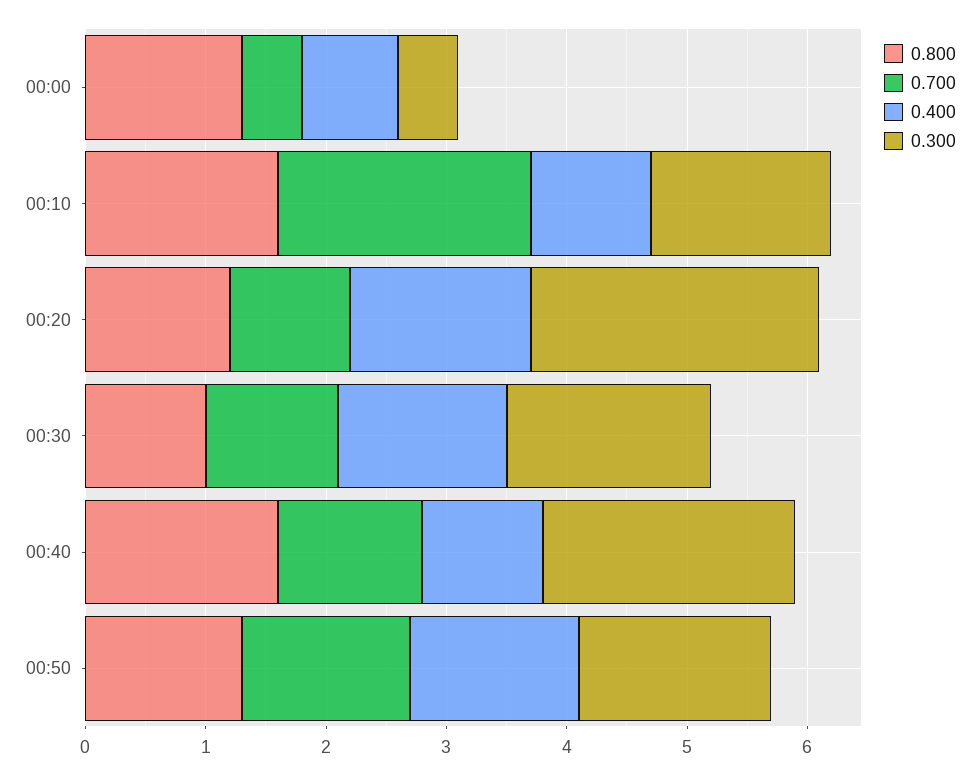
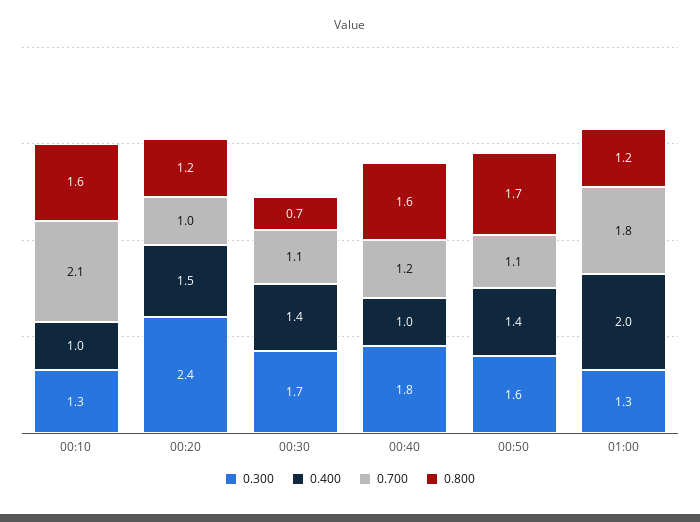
0.800, 00:00: 1.3 -> none
0.700, 00:00: 0.5 -> none
0.400, 00:00: 0.8 -> none
0.300, 00:00: 0.5 -> none
0.300, 00:10: 1.5 -> 1.3
0.800, 00:30: 1 -> 0.7
0.300, 00:40: 2.1 -> 1.8
0.800, 00:50: 1.3 -> 1.7
0.700, 00:50: 1.4 -> 1.1
0.300, 01:00: none -> 1.3
0.400, 01:00: none -> 2
0.700, 01:00: none -> 1.8
0.800, 01:00: none -> 1.2

